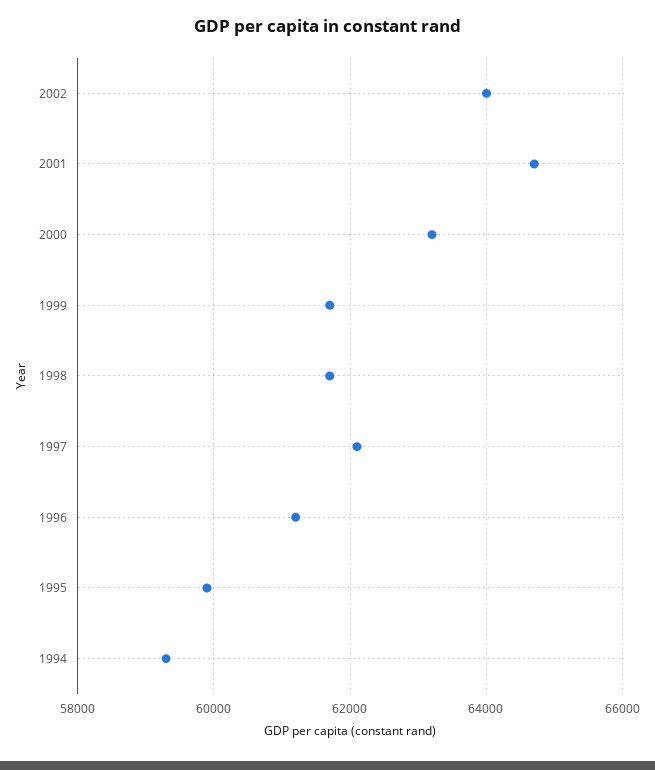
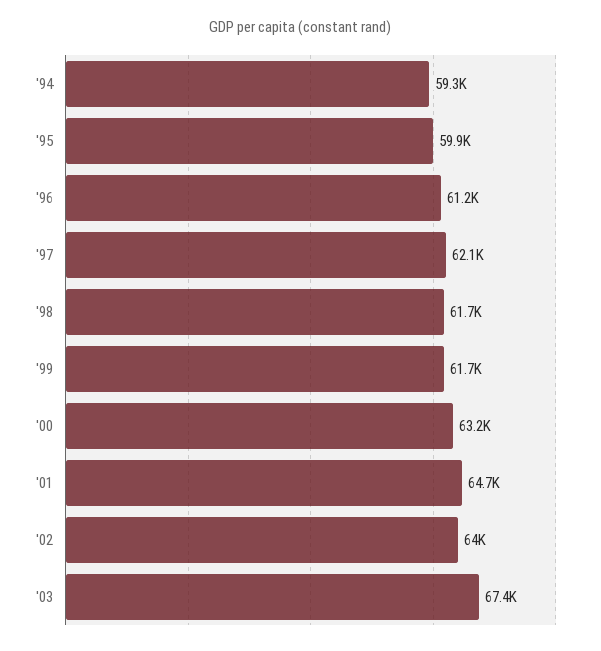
'03: none -> 67400

